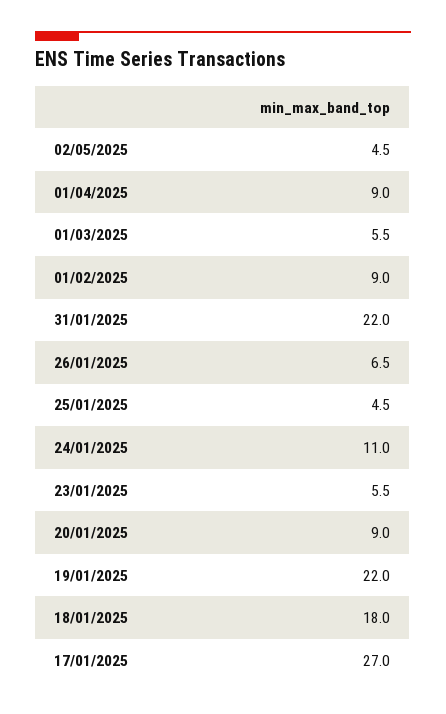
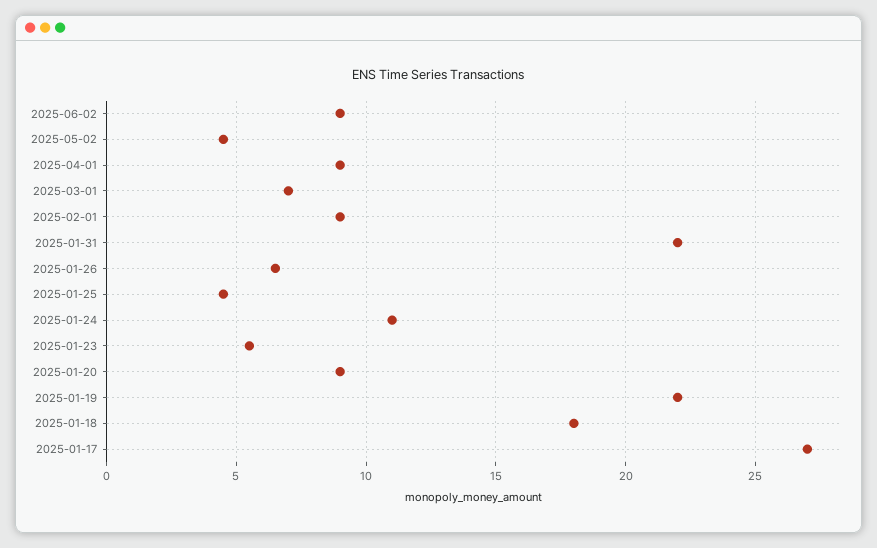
01/03/2025: 5.5 -> 7
2025-06-02: none -> 9

